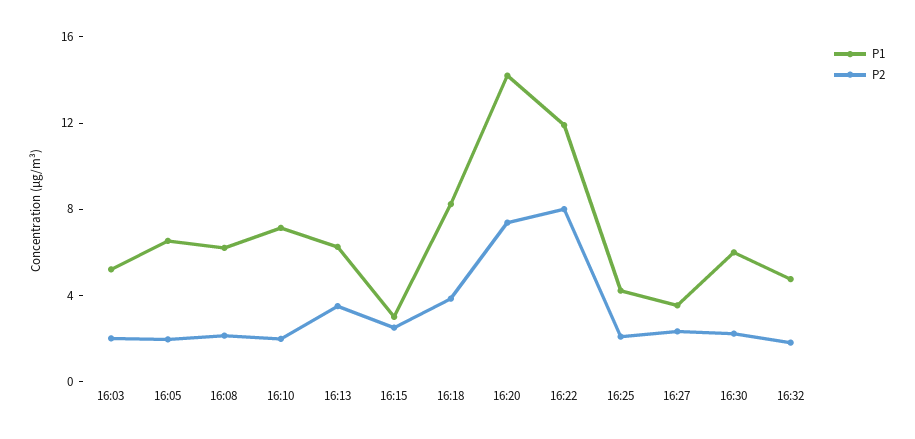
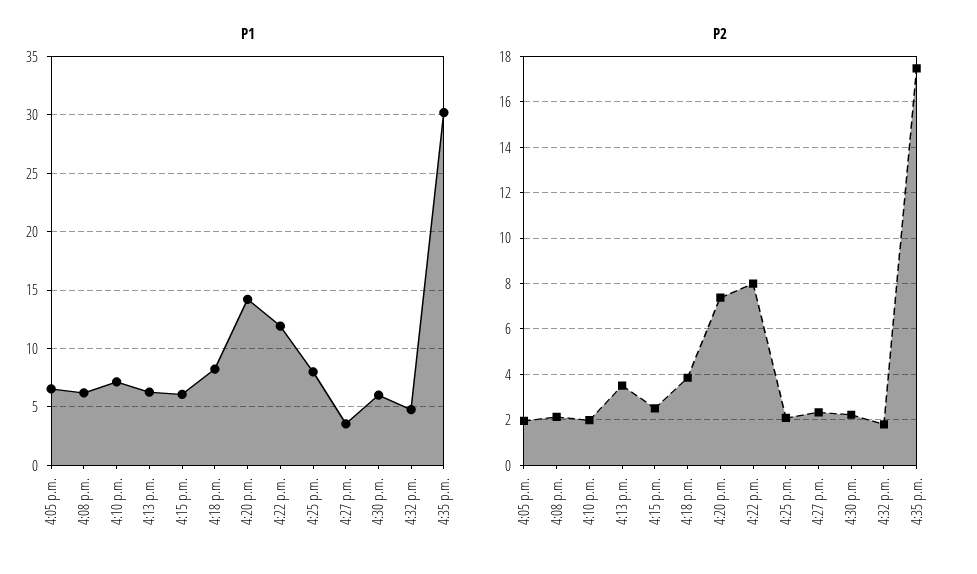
P1, 16:03: 5 -> none
P2, 16:03: 2 -> none
P1, 16:15: 3 -> 6
P1, 16:25: 4 -> 8
P1, 4:35 p.m.: none -> 30
P2, 4:35 p.m.: none -> 17.5

